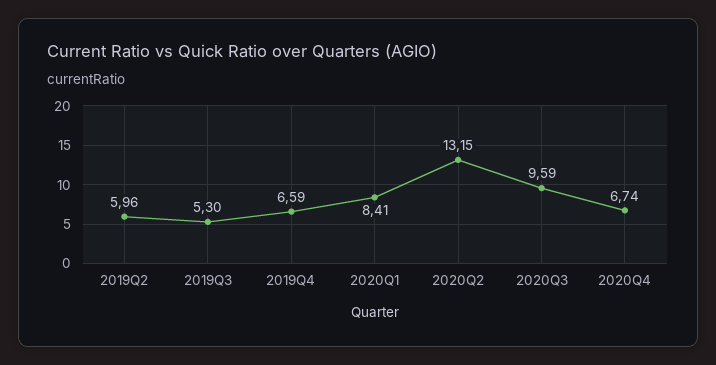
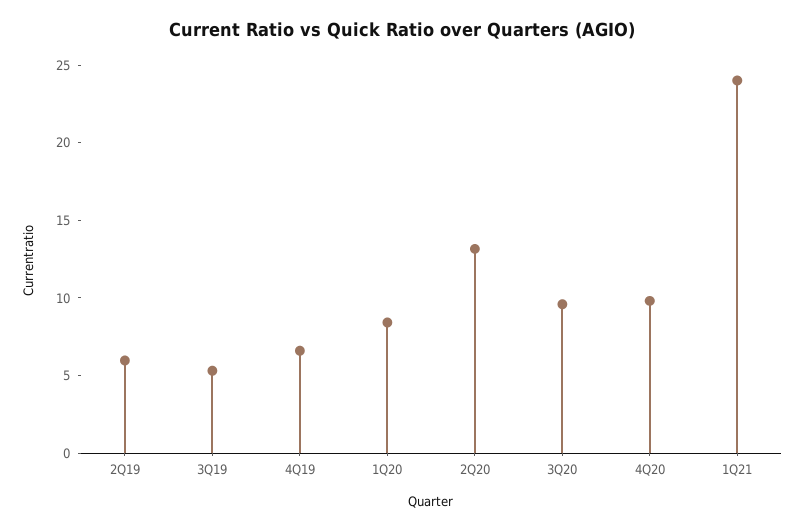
2020Q4: 6.74 -> 10
1Q21: none -> 24

